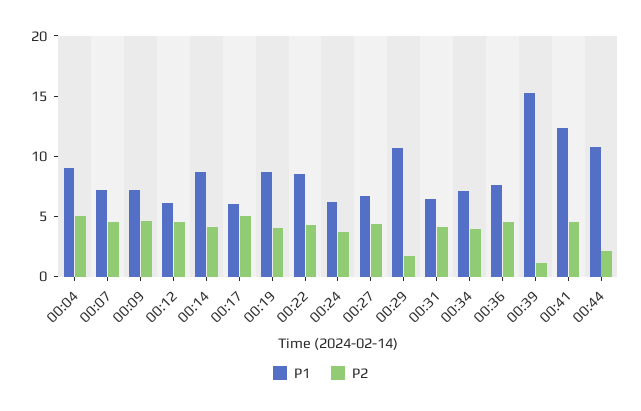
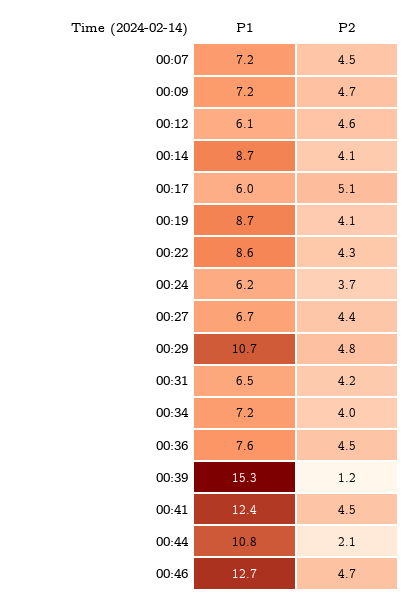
P1, 00:04: 9 -> none
P2, 00:04: 5 -> none
P2, 00:29: 2 -> 4.8
P1, 00:46: none -> 12.7
P2, 00:46: none -> 4.7

